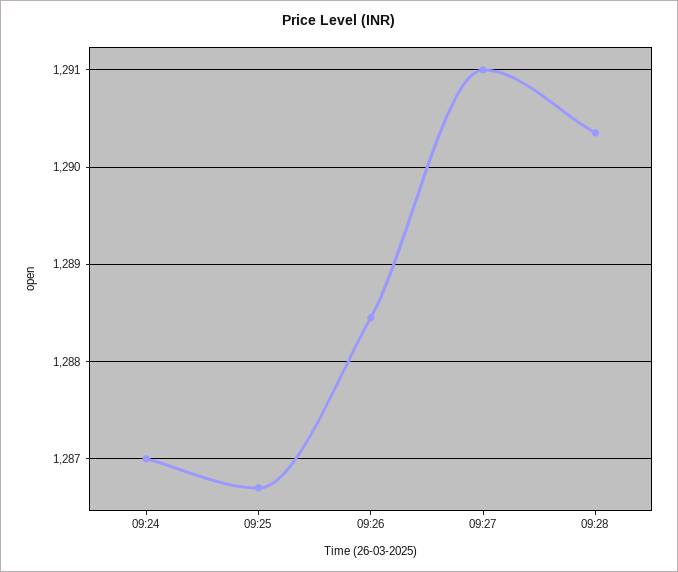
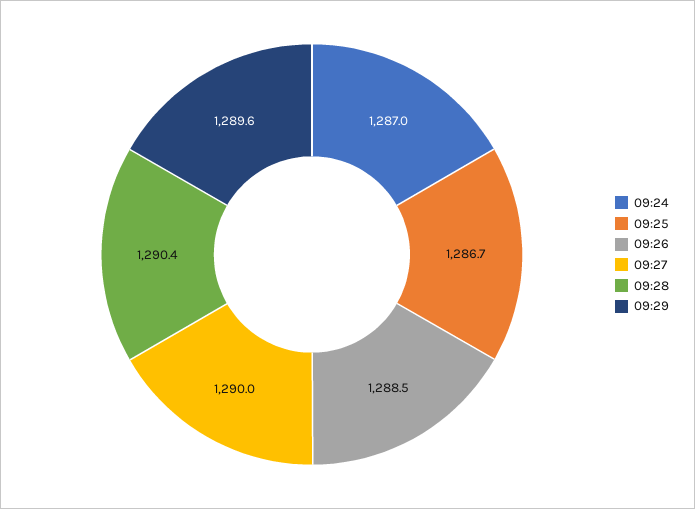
09:27: 1291 -> 1290
09:29: none -> 1289.6

